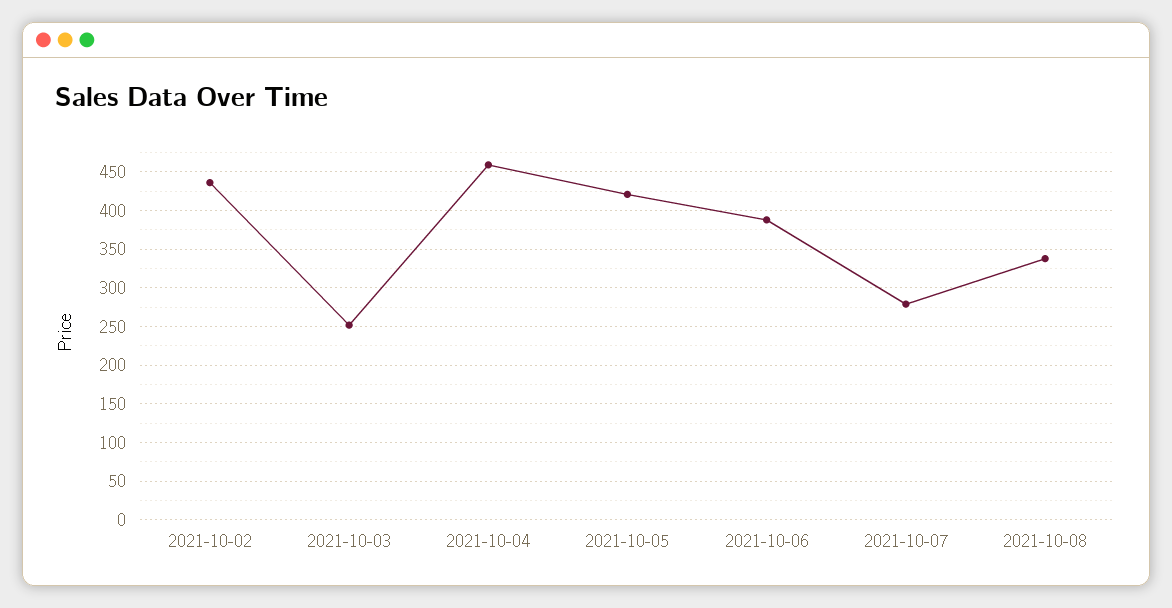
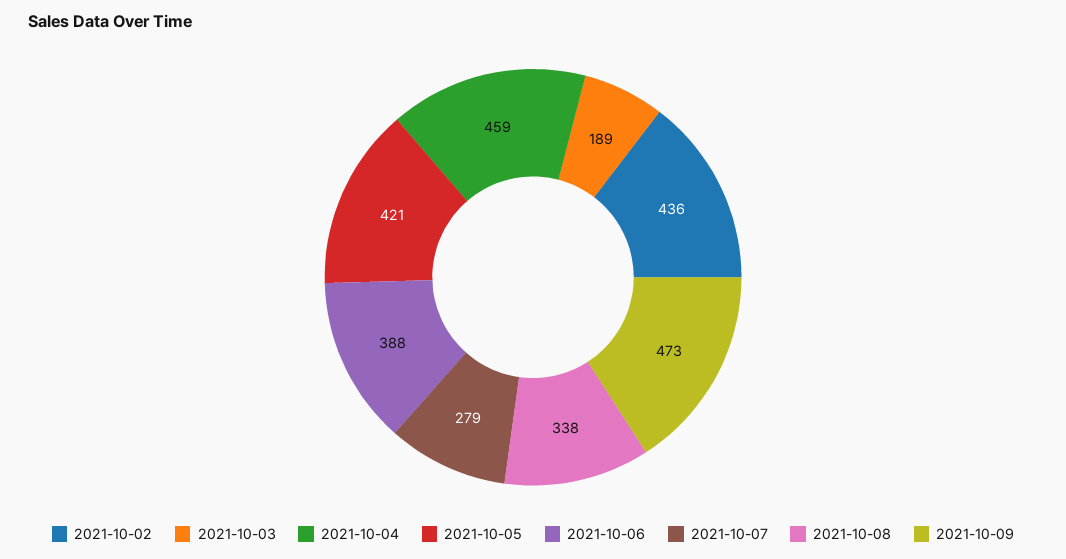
2021-10-03: 250 -> 189
2021-10-09: none -> 473

